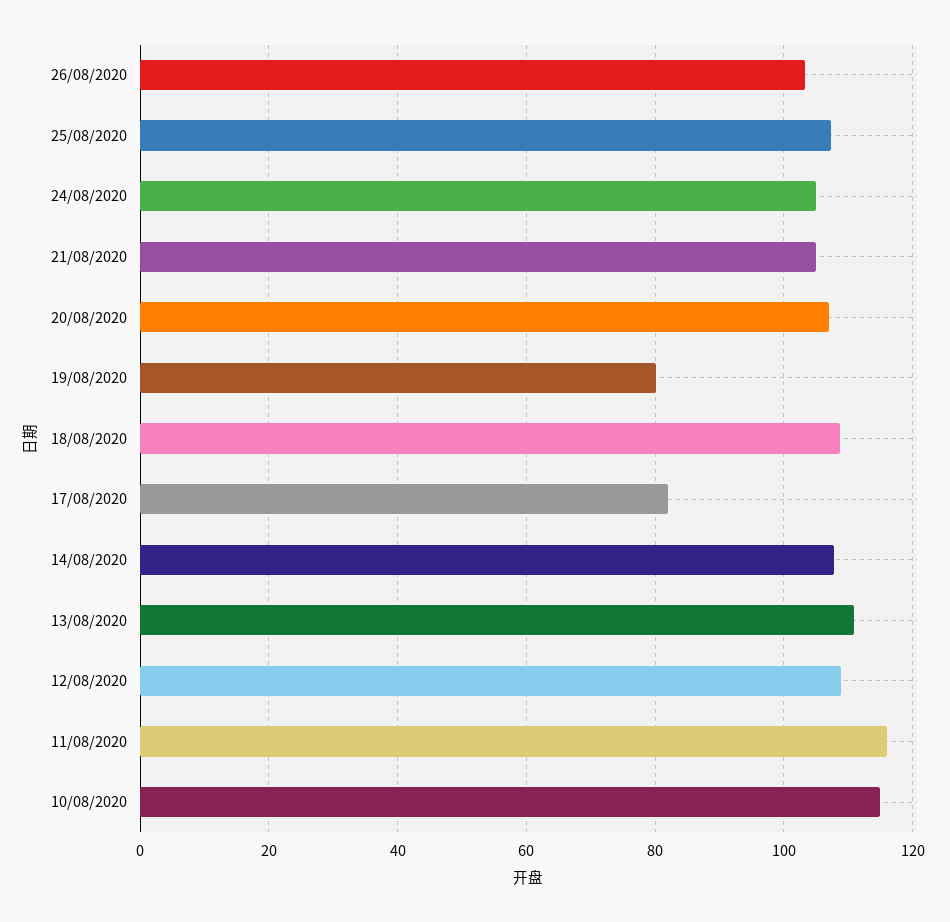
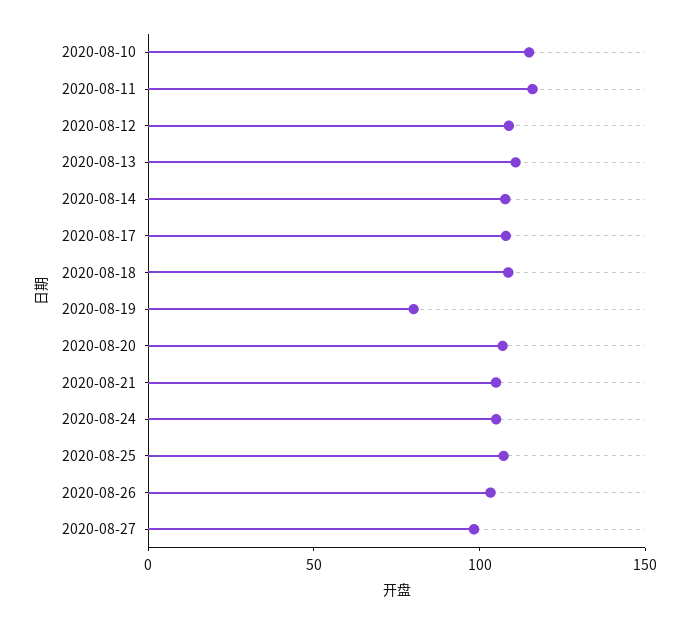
17/08/2020: 82 -> 110
2020-08-27: none -> 100

